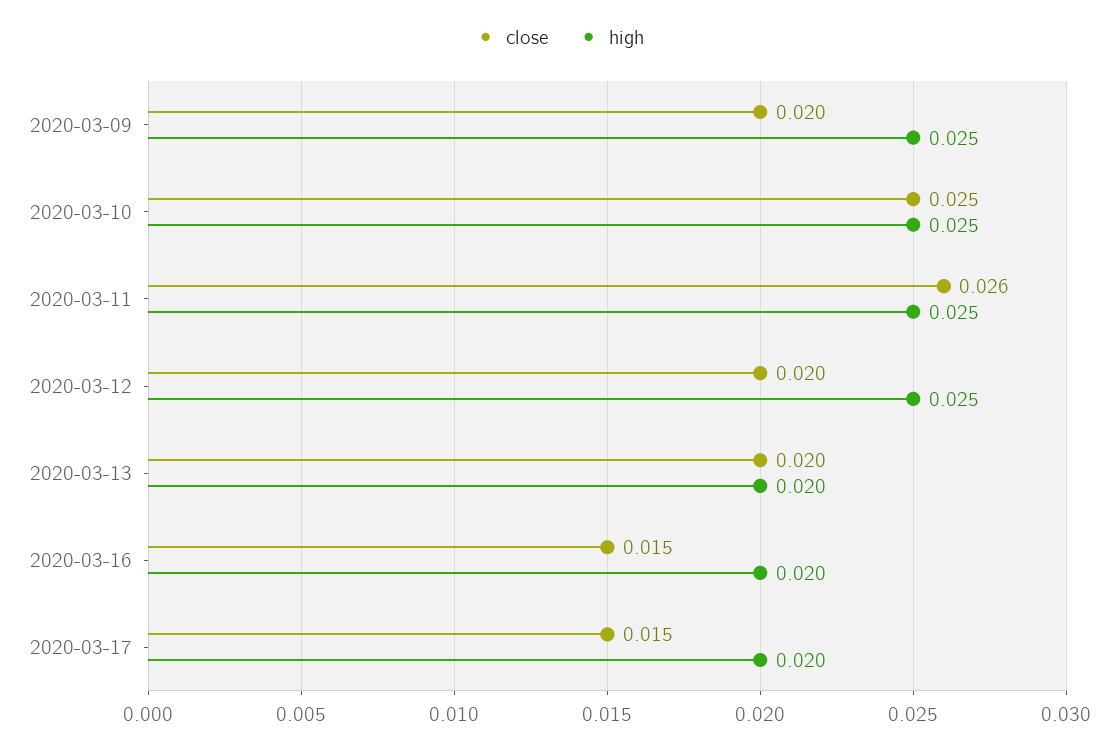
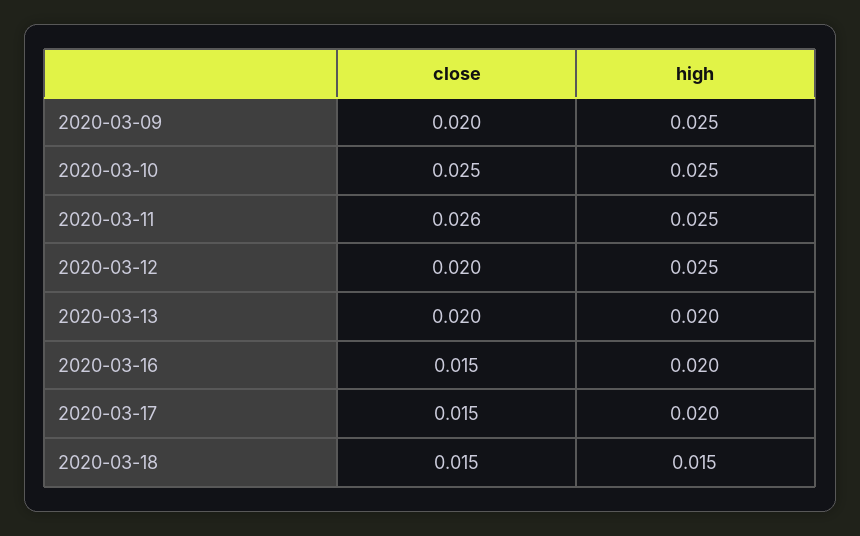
close, 2020-03-18: none -> 0.015
high, 2020-03-18: none -> 0.015

